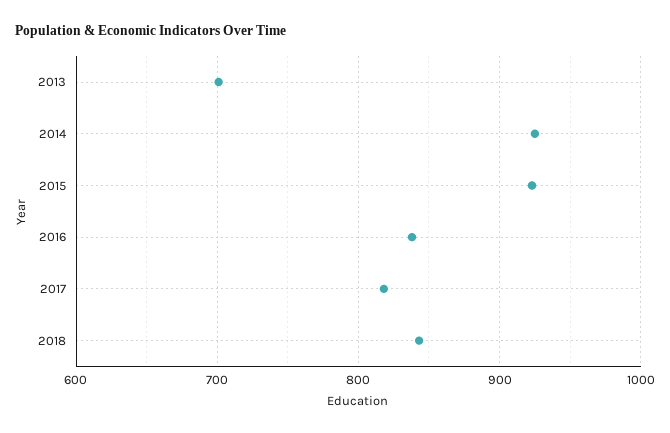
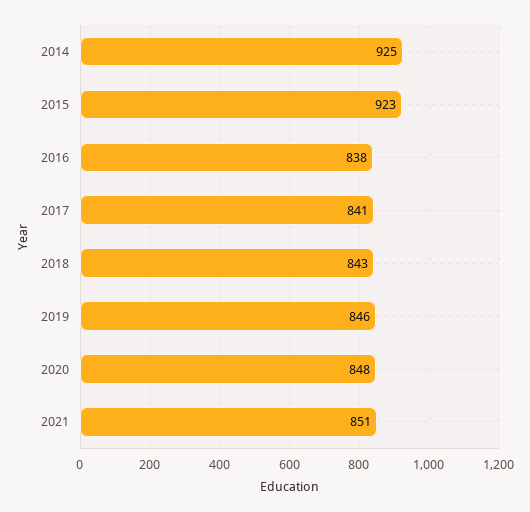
2013: 700 -> none
2017: 820 -> 841
2019: none -> 846
2020: none -> 848
2021: none -> 851

